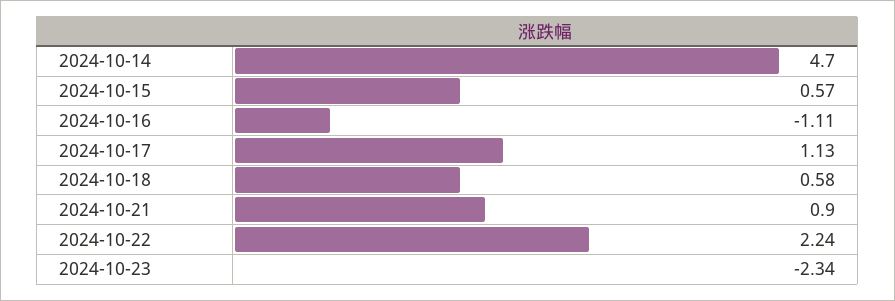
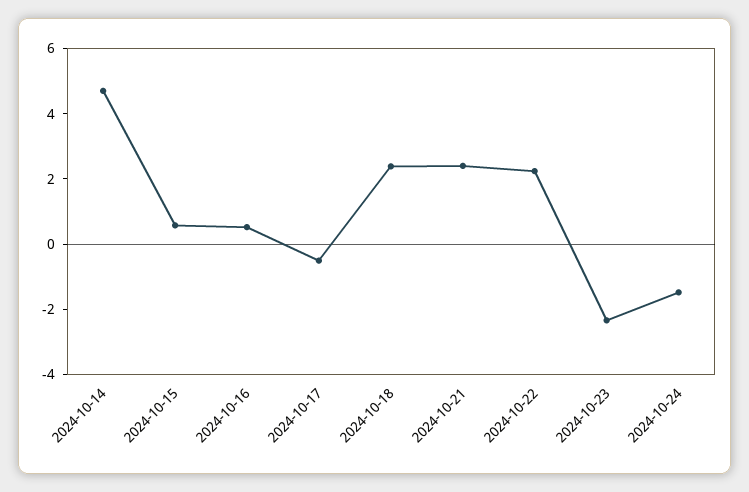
2024-10-16: -1.11 -> 0.5
2024-10-17: 1.13 -> -0.5
2024-10-18: 0.58 -> 2.5
2024-10-21: 0.9 -> 2.5
2024-10-24: none -> -1.5

